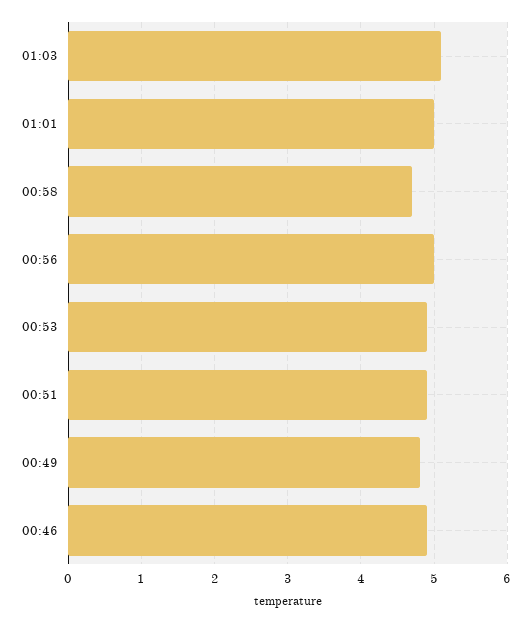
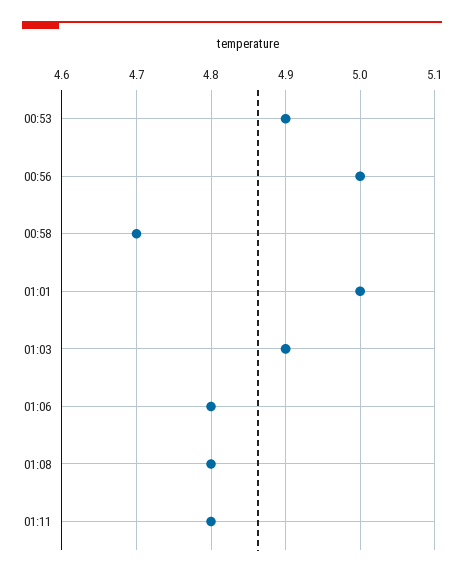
01:03: 5.1 -> 4.9
00:51: 4.9 -> none
00:49: 4.8 -> none
00:46: 4.9 -> none
01:06: none -> 4.8
01:08: none -> 4.8
01:11: none -> 4.8

